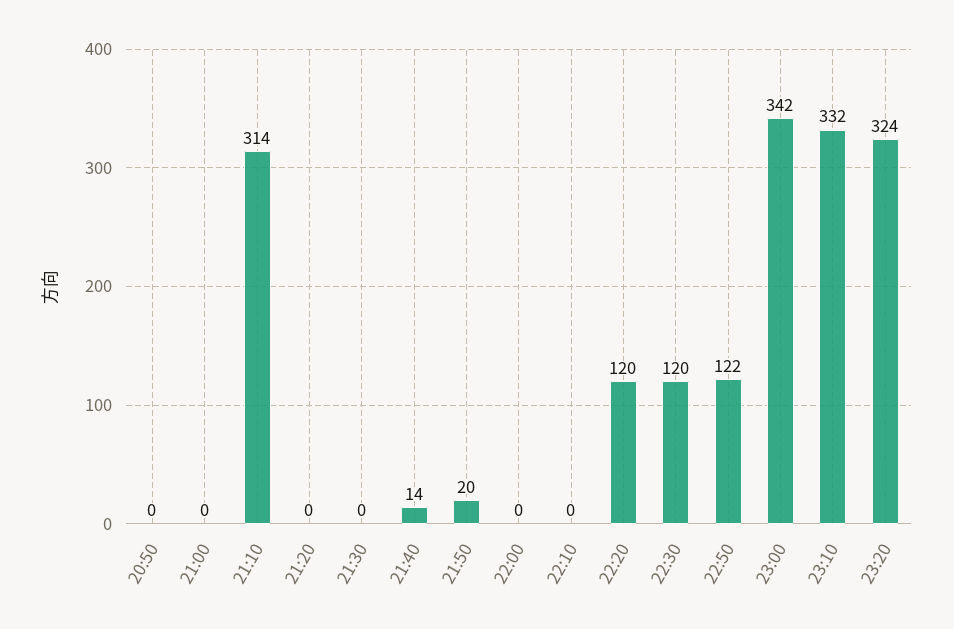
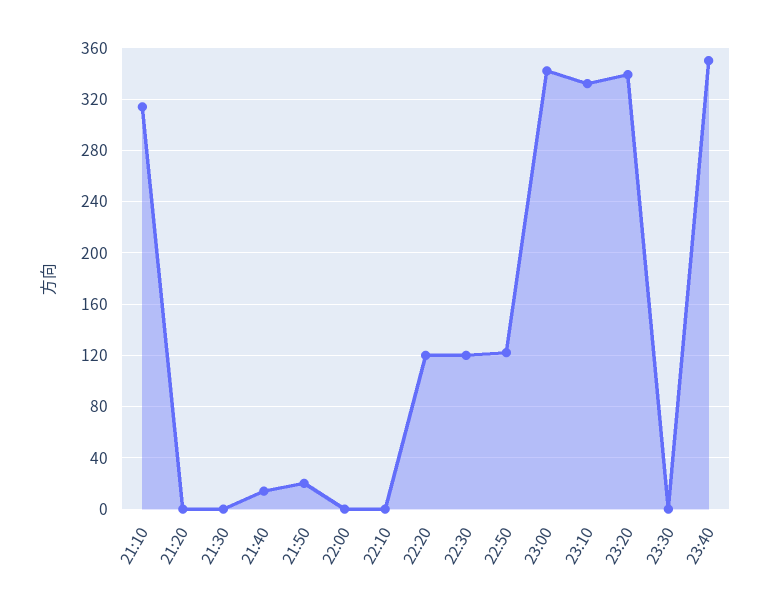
20:50: 0 -> none
21:00: 0 -> none
23:20: 324 -> 340
23:30: none -> 0
23:40: none -> 350

